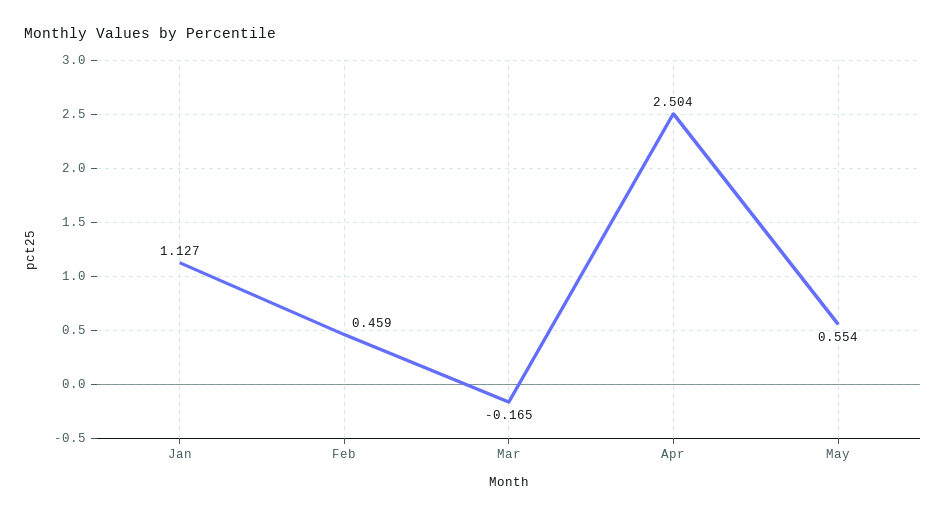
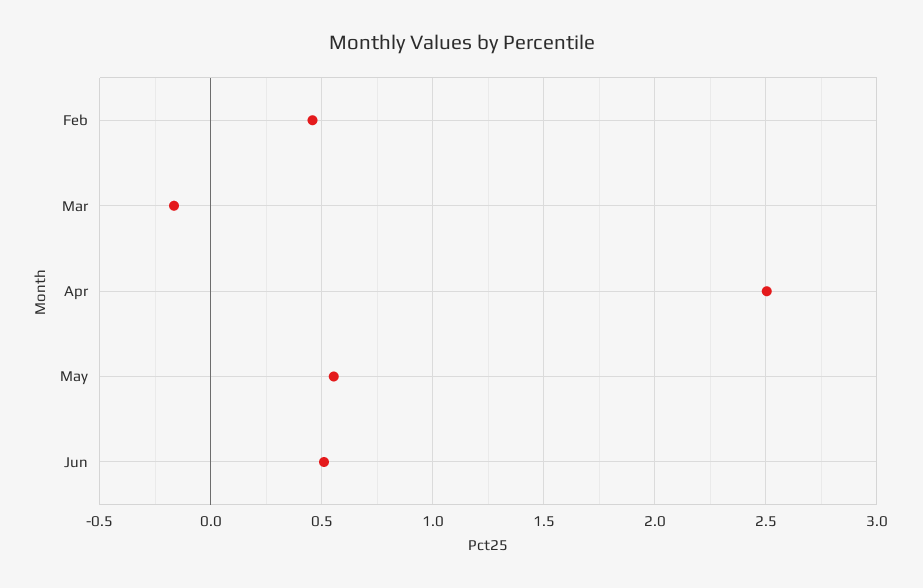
Jan: 1.127 -> none
Jun: none -> 0.5

